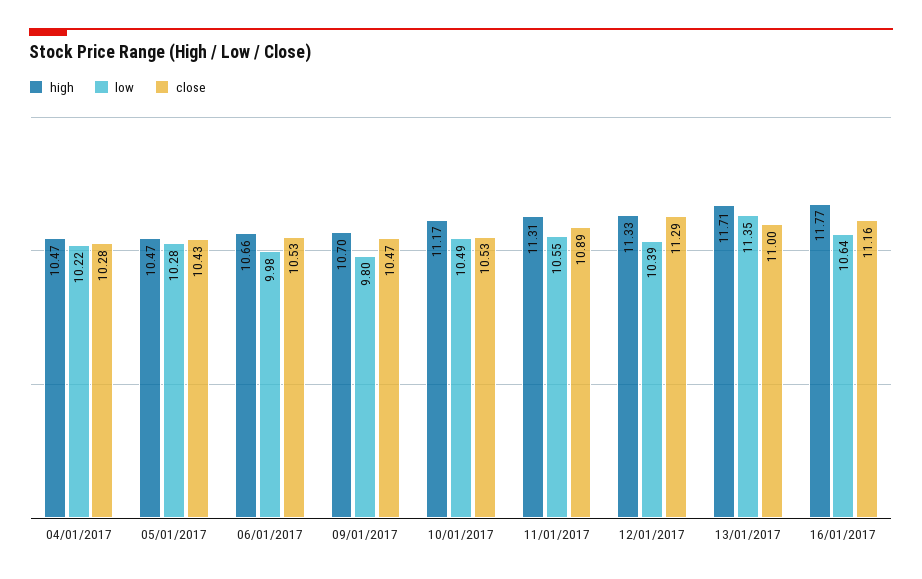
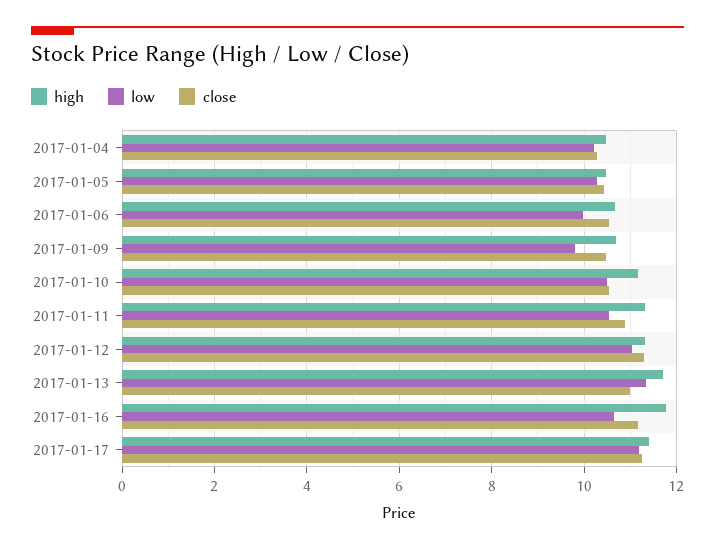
low, 12/01/2017: 10.39 -> 11
high, 2017-01-17: none -> 11.4
low, 2017-01-17: none -> 11.2
close, 2017-01-17: none -> 11.2

